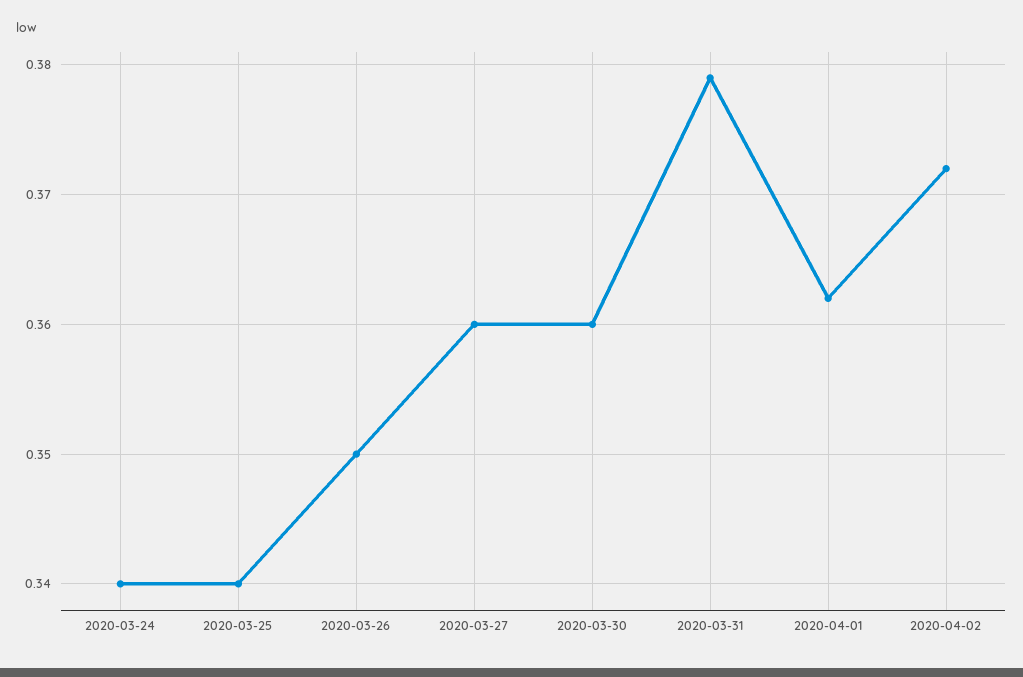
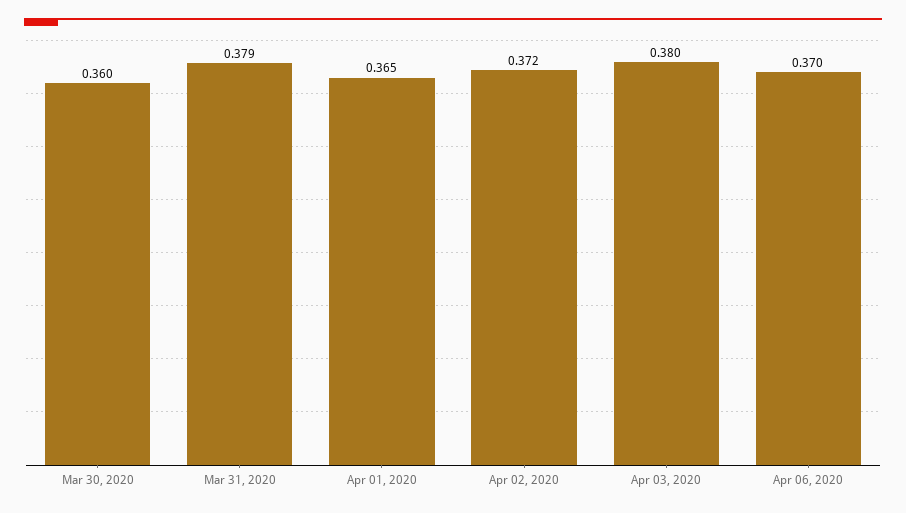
2020-03-24: 0.34 -> none
2020-03-25: 0.34 -> none
2020-03-26: 0.35 -> none
2020-03-27: 0.36 -> none
2020-04-01: 0.362 -> 0.365
Apr 03, 2020: none -> 0.38
Apr 06, 2020: none -> 0.37

